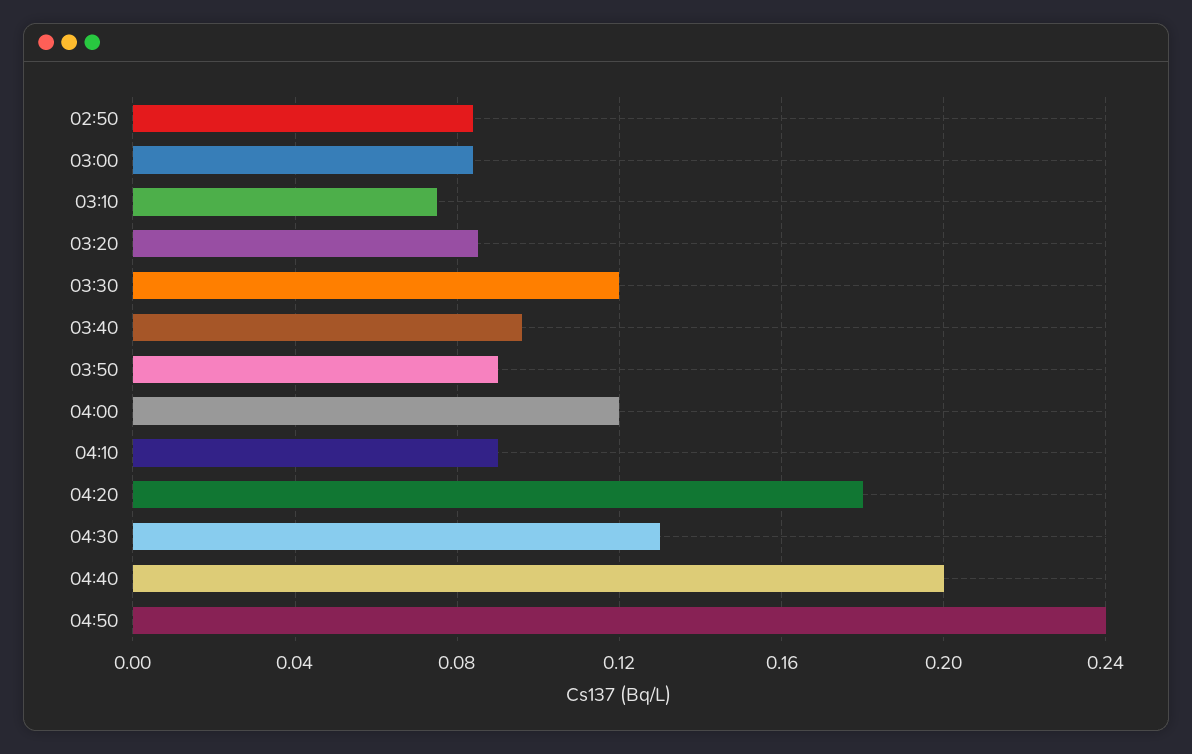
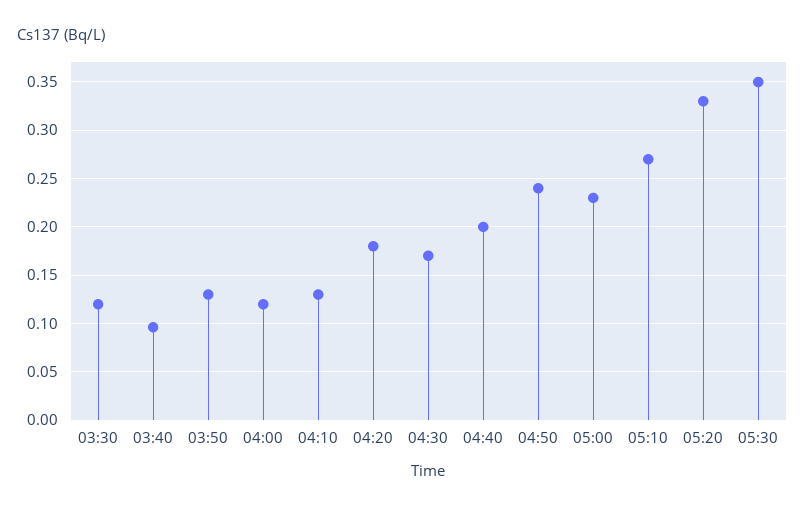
02:50: 0.085 -> none
03:00: 0.085 -> none
03:10: 0.075 -> none
03:20: 0.085 -> none
03:50: 0.09 -> 0.13
04:10: 0.09 -> 0.13
04:30: 0.13 -> 0.17
05:00: none -> 0.23
05:10: none -> 0.27
05:20: none -> 0.33
05:30: none -> 0.35

